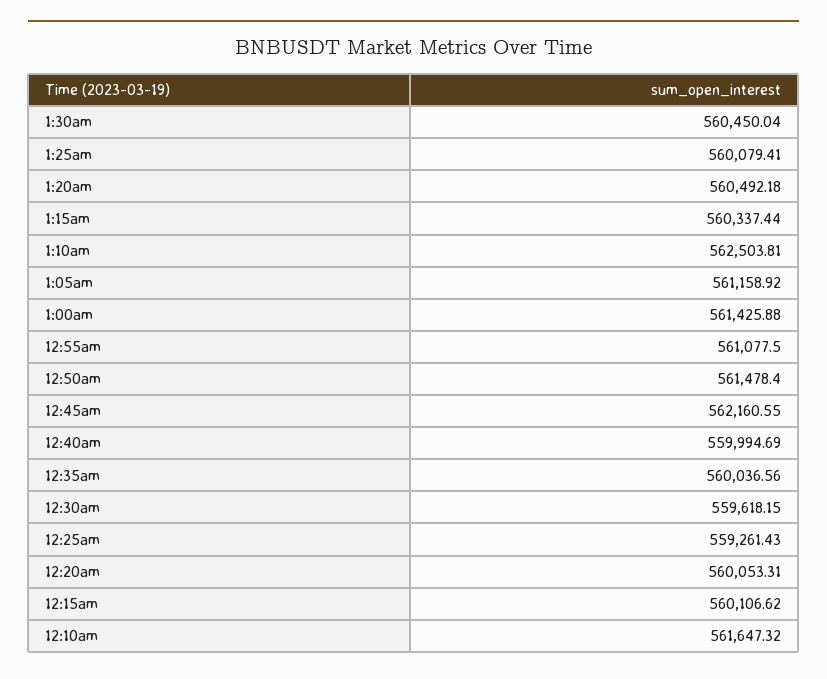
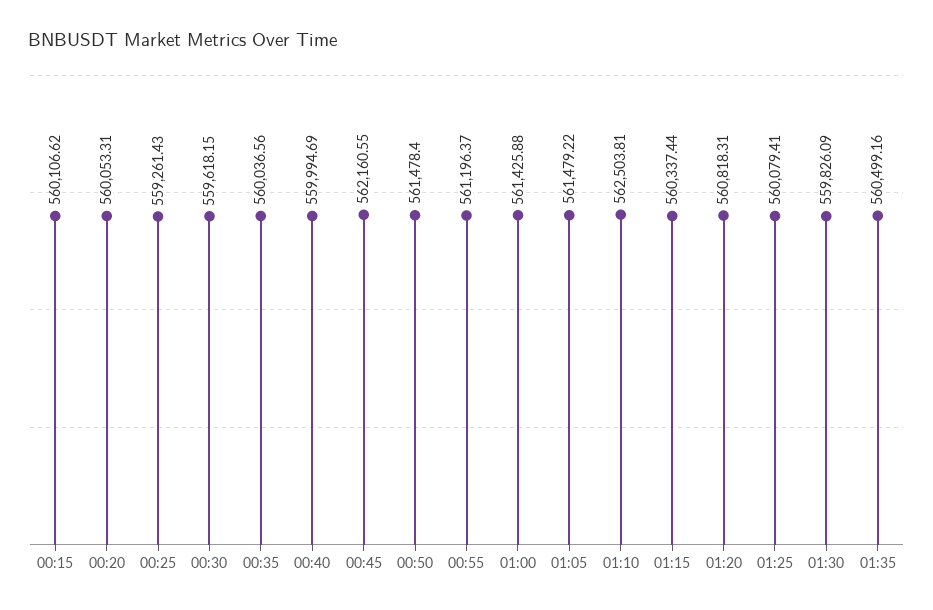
1:30am: 560450.04 -> 559826.09
1:20am: 560492.18 -> 560818.31
1:05am: 561158.92 -> 561479.22
12:55am: 561077.5 -> 561196.37
12:10am: 561647.32 -> none
01:35: none -> 560499.16

